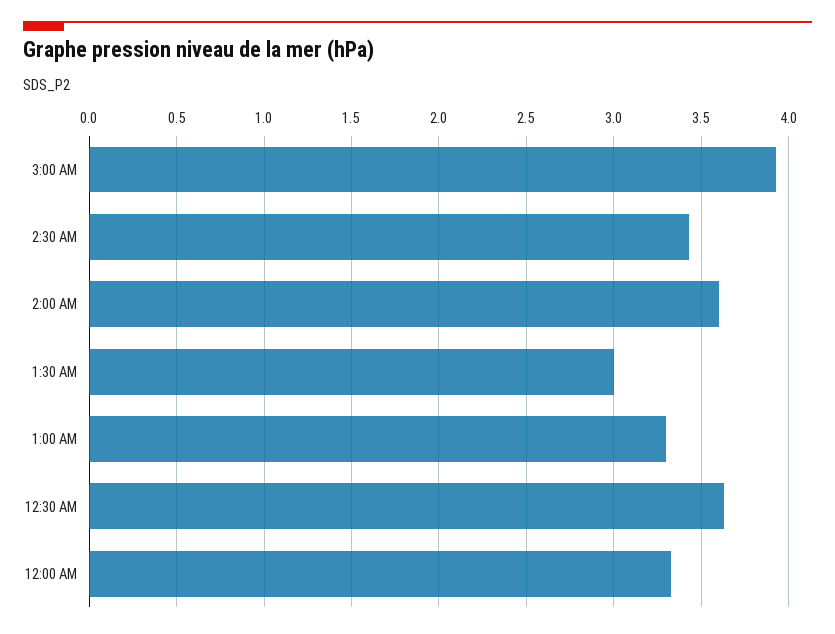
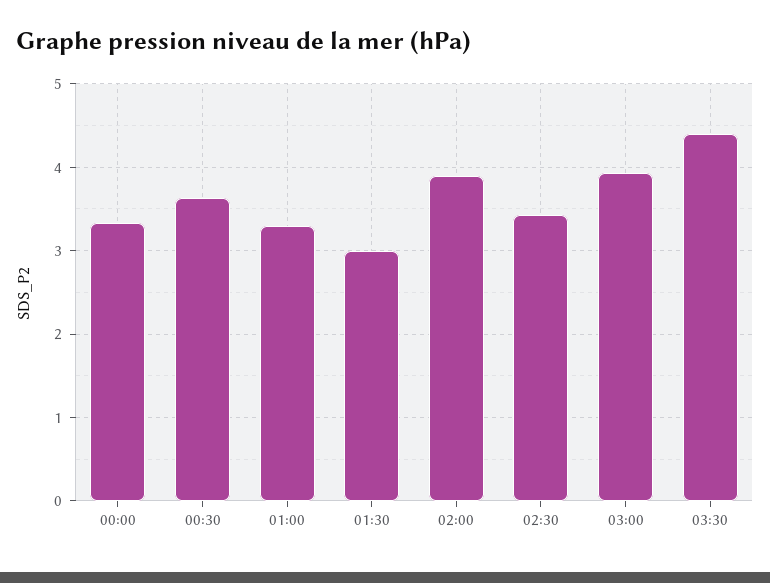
2:00 AM: 3.6 -> 3.9
03:30: none -> 4.4

